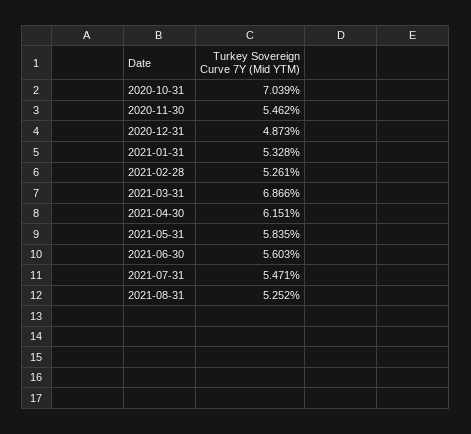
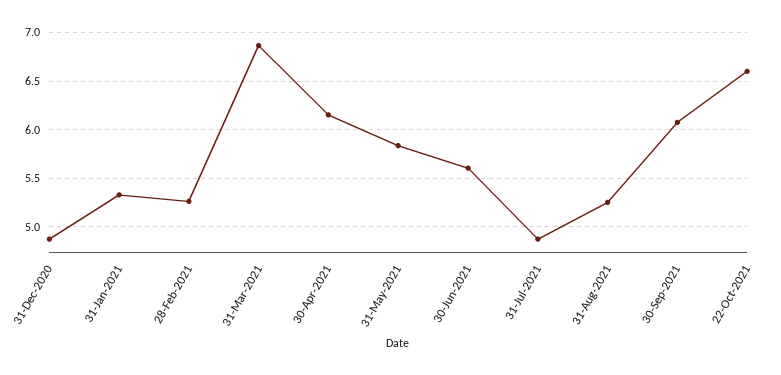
2020-10-31: 7.039 -> none
2020-11-30: 5.462 -> none
2021-07-31: 5.471 -> 4.9
30-Sep-2021: none -> 6.1
22-Oct-2021: none -> 6.6

